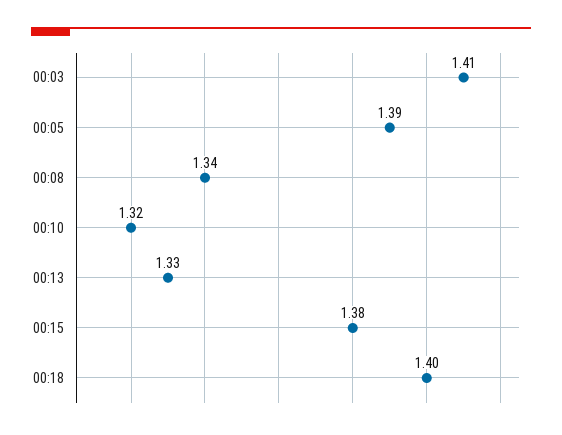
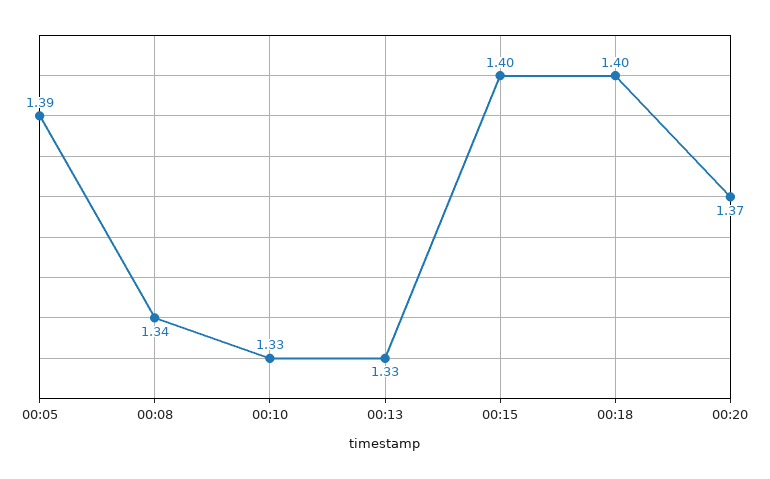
00:03: 1.41 -> none
00:10: 1.32 -> 1.33
00:15: 1.38 -> 1.4
00:20: none -> 1.37

